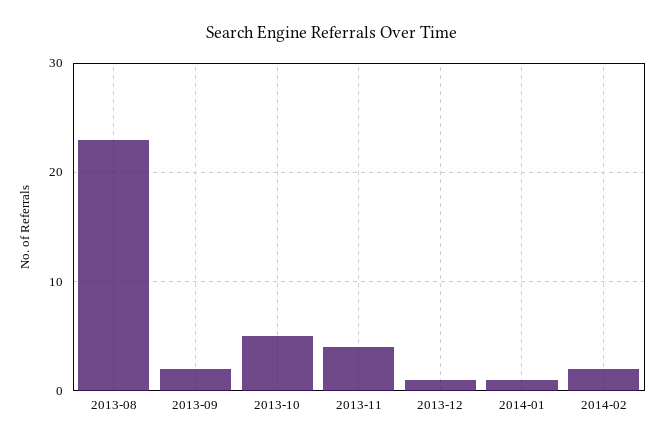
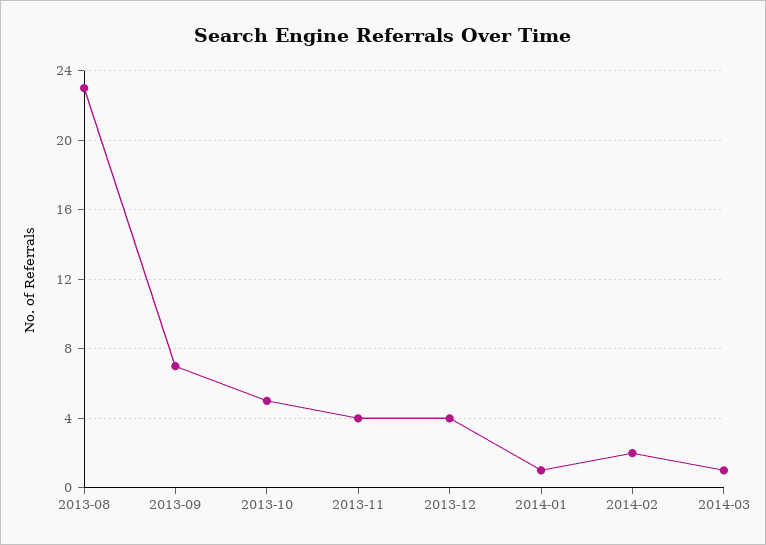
2013-09: 2 -> 7
2013-12: 1 -> 4
2014-03: none -> 1

